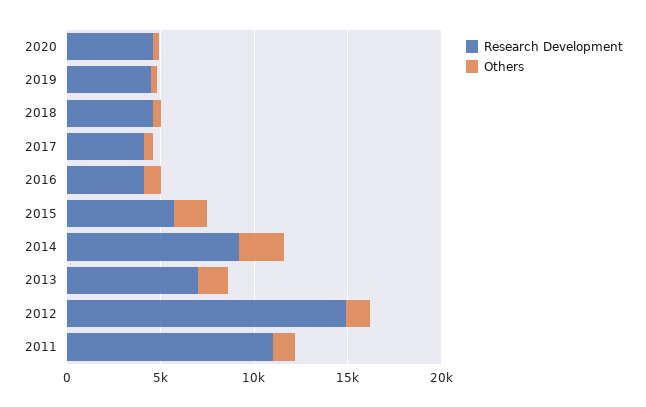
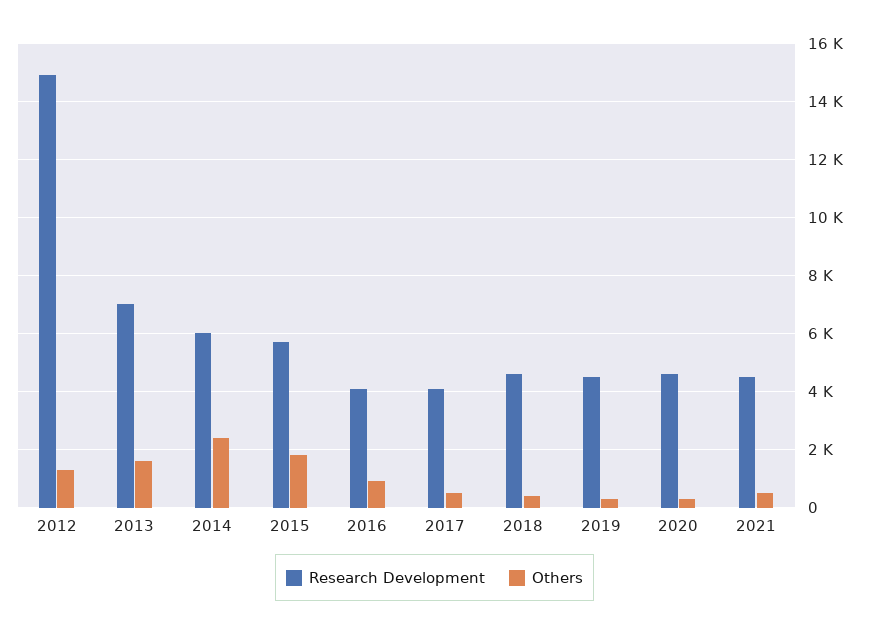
Research Development, 2014: 9000 -> 6000
Research Development, 2011: 11000 -> none
Others, 2011: 1000 -> none
Research Development, 2021: none -> 4500
Others, 2021: none -> 500

